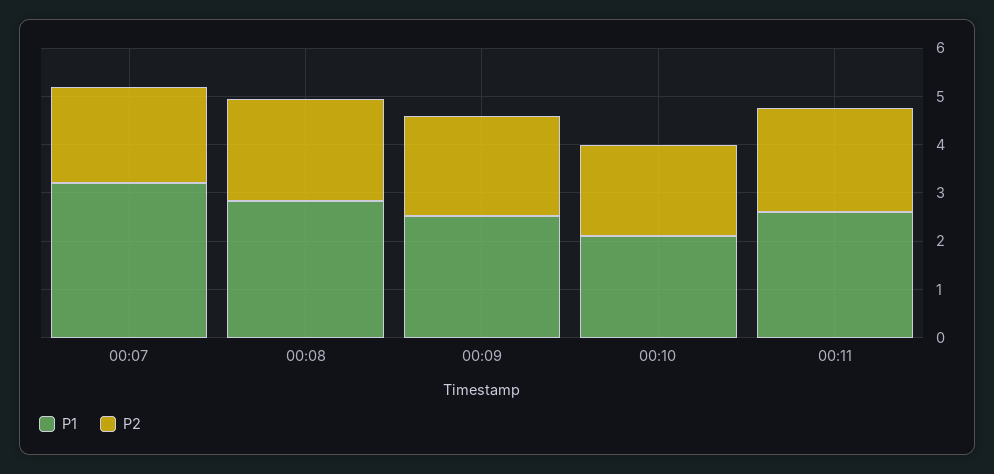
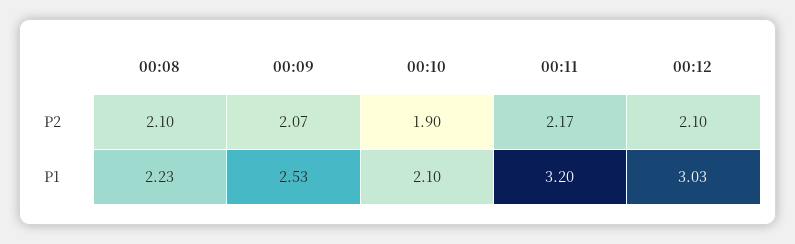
P1, 00:07: 3.2 -> none
P2, 00:07: 2 -> none
P1, 00:08: 2.8 -> 2.23
P1, 00:11: 2.6 -> 3.2
P2, 00:12: none -> 2.1
P1, 00:12: none -> 3.03

